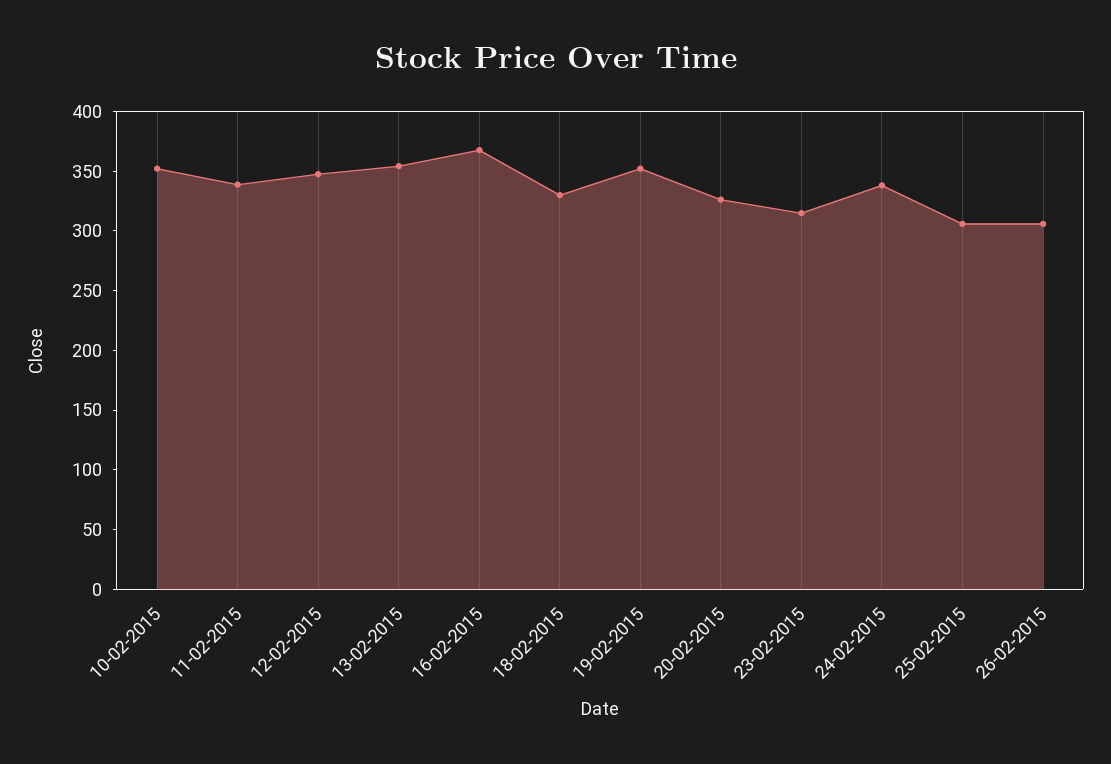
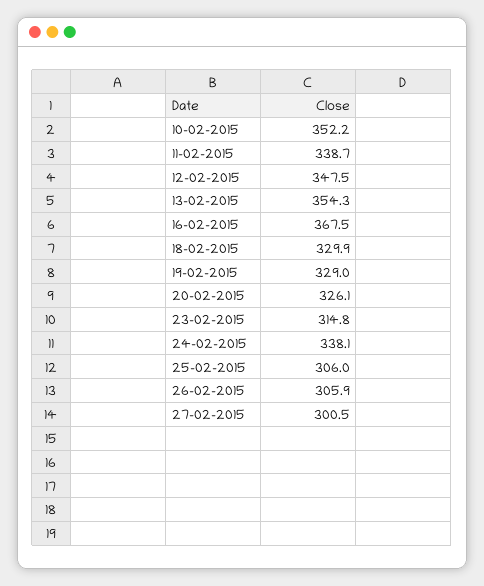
19-02-2015: 350 -> 329
27-02-2015: none -> 300.5

